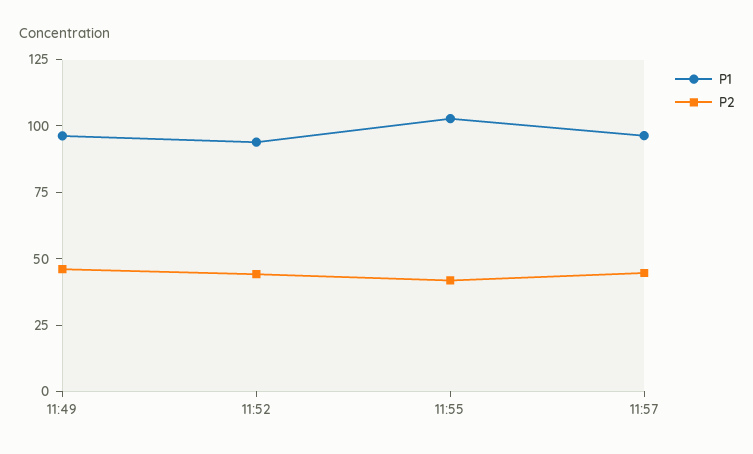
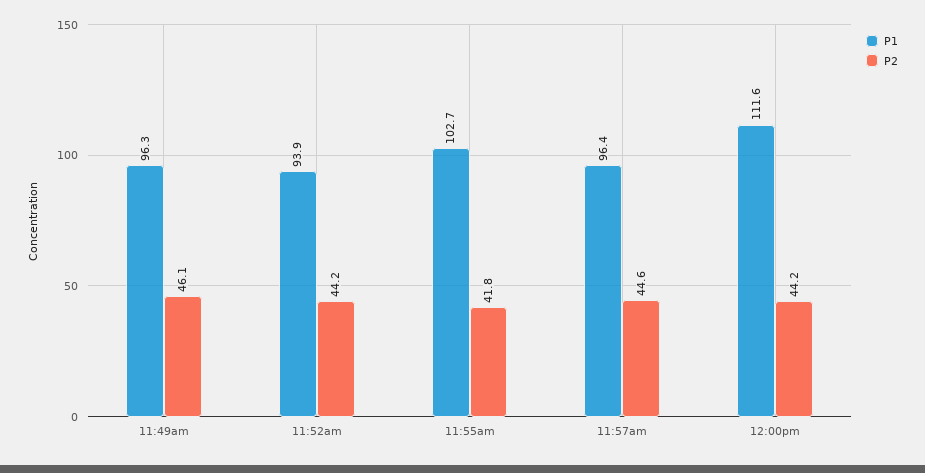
P1, 12:00pm: none -> 111.6
P2, 12:00pm: none -> 44.2

